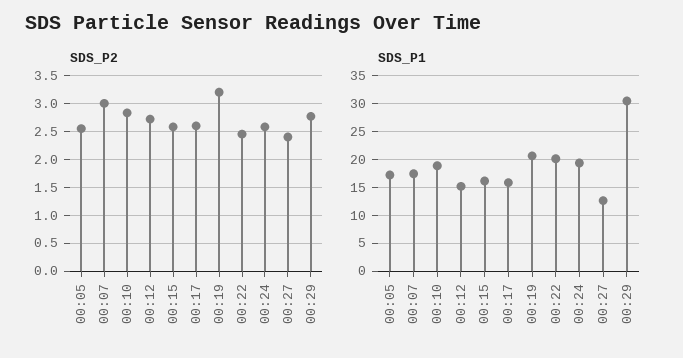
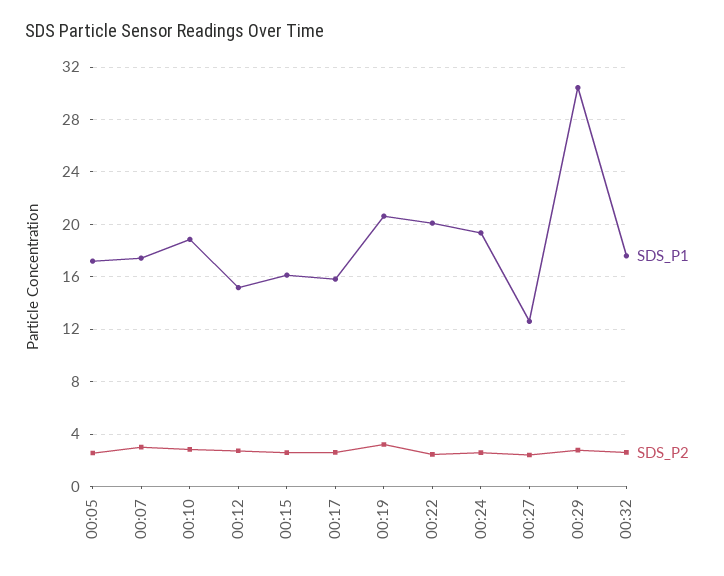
SDS_P1, 00:32: none -> 17.5
SDS_P2, 00:32: none -> 2.5

